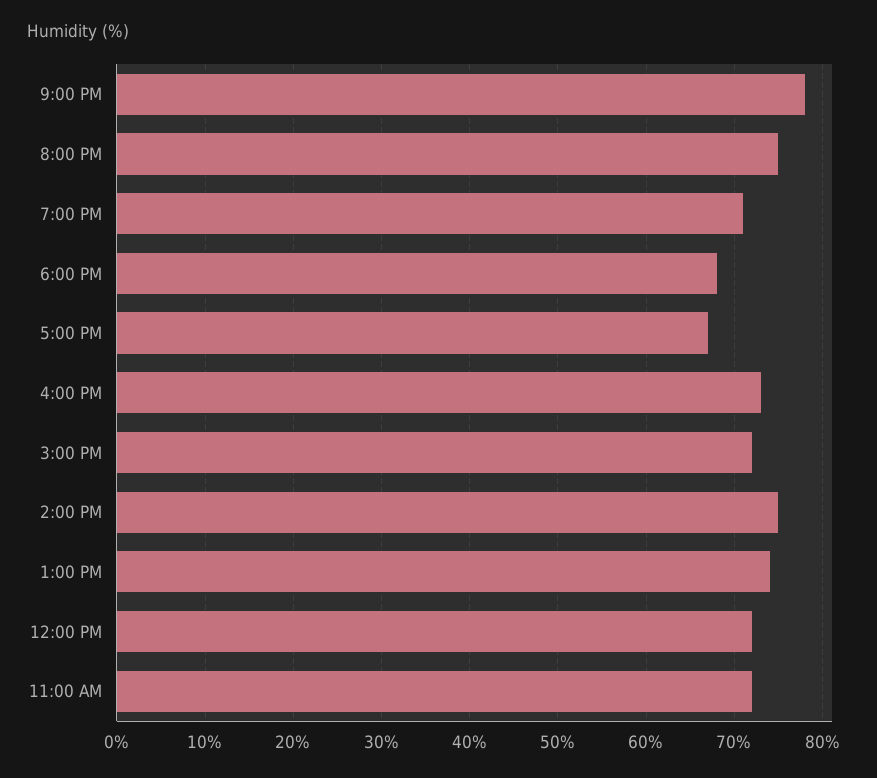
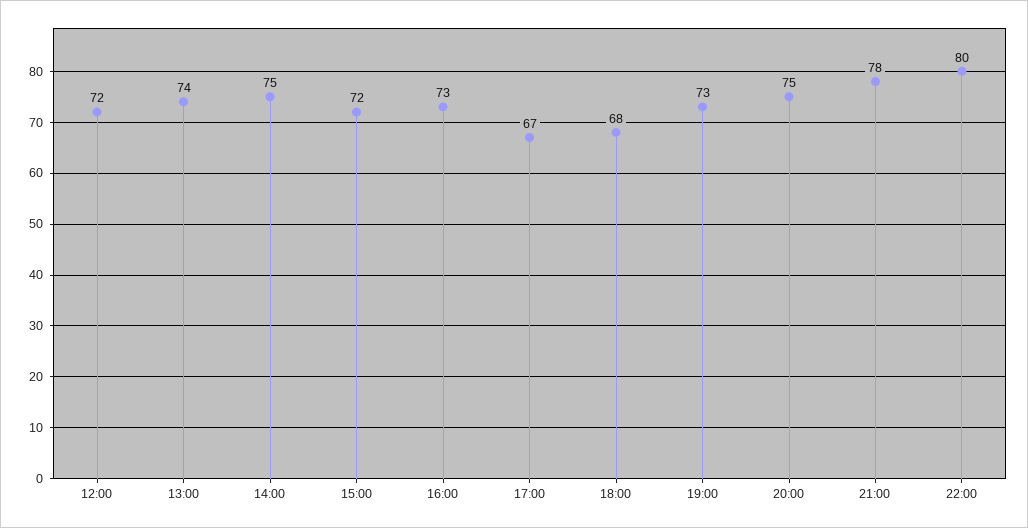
7:00 PM: 71 -> 73
11:00 AM: 72 -> none
22:00: none -> 80

